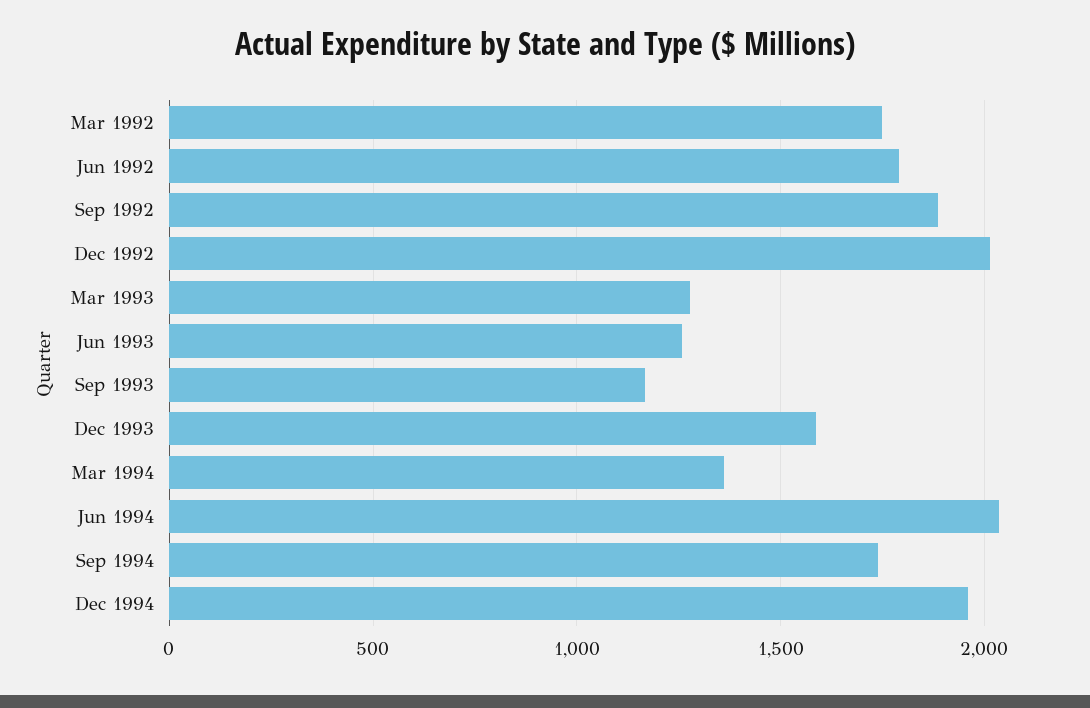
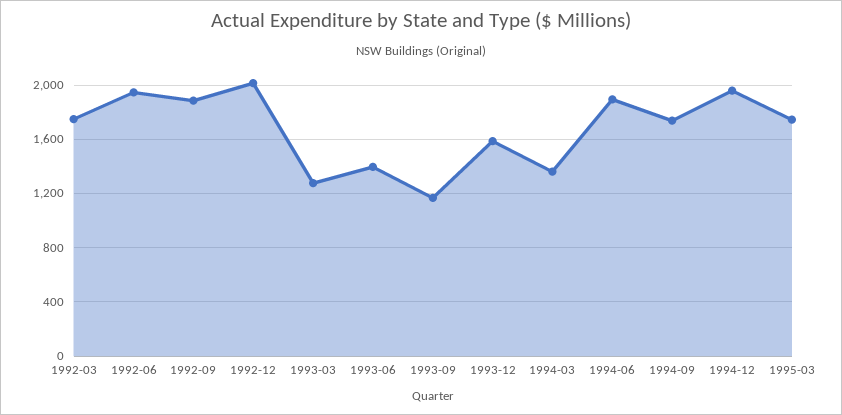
Jun 1992: 1800 -> 1950
Jun 1993: 1250 -> 1400
Jun 1994: 2050 -> 1900
1995-03: none -> 1750

